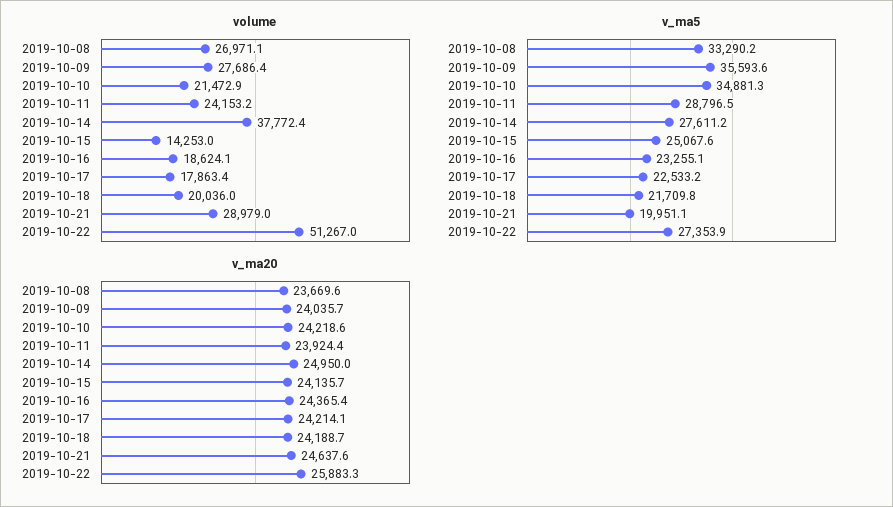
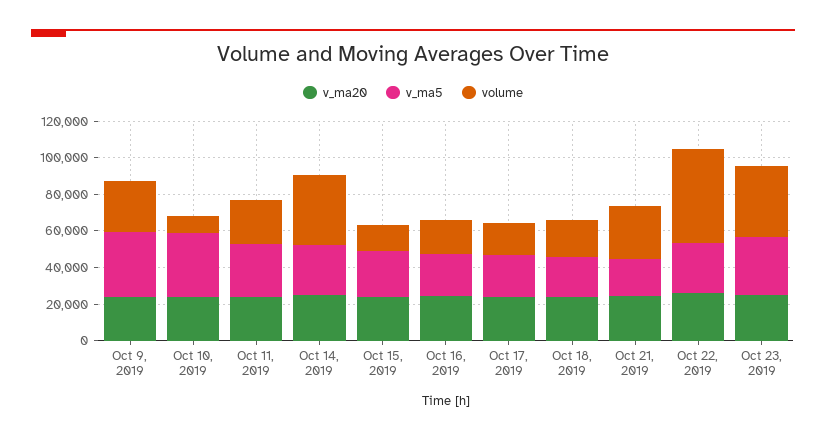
volume, 2019-10-08: 26971.1 -> none
volume, 2019-10-10: 21472.9 -> 10000
v_ma5, 2019-10-08: 33290.2 -> none
v_ma20, 2019-10-08: 23669.6 -> none
v_ma20, Oct 23, 2019: none -> 25000
v_ma5, Oct 23, 2019: none -> 30000
volume, Oct 23, 2019: none -> 40000

